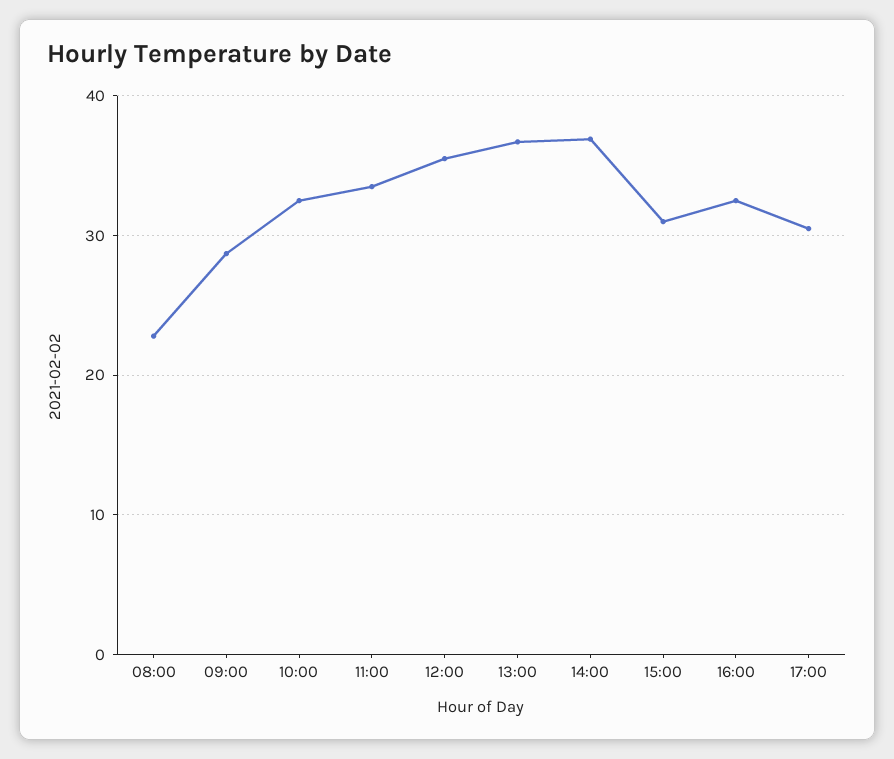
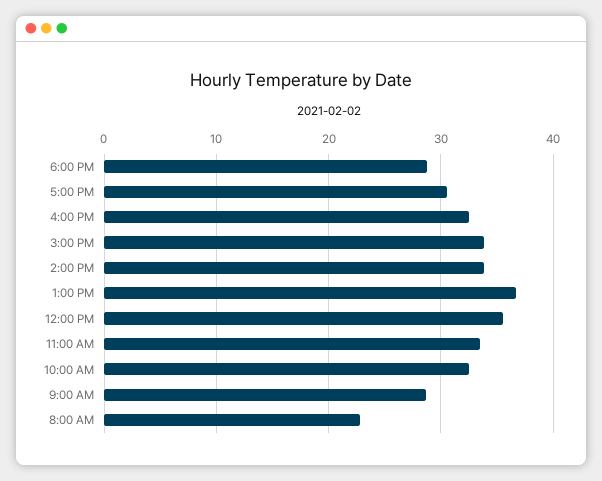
14:00: 37 -> 34
15:00: 31 -> 34
6:00 PM: none -> 29

